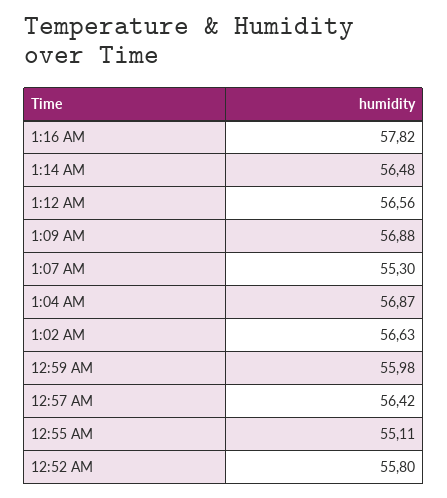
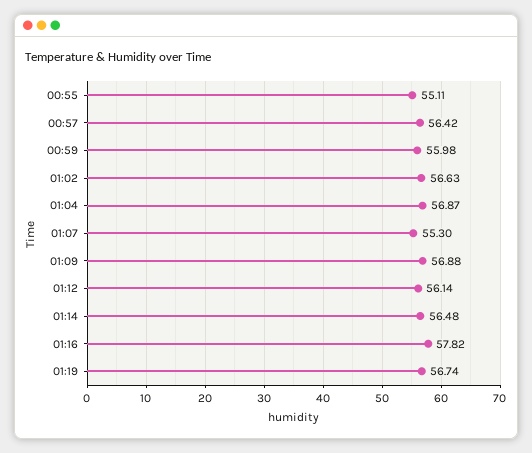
1:12 AM: 56.56 -> 56.14
12:52 AM: 55.8 -> none
01:19: none -> 56.74

